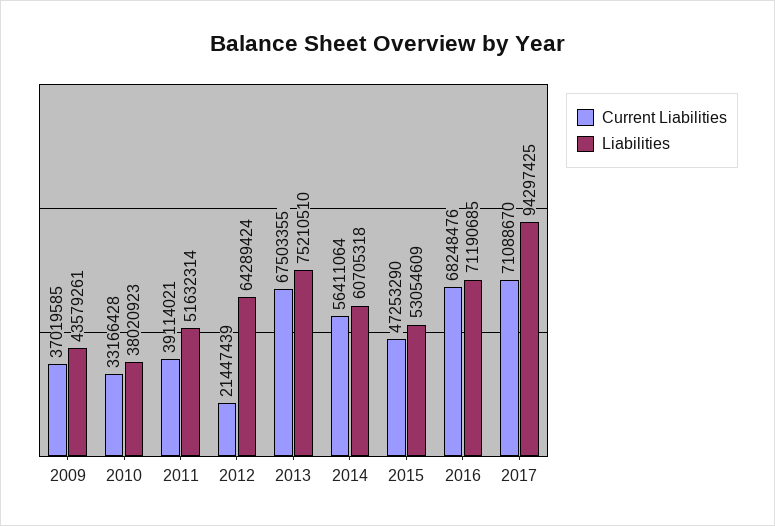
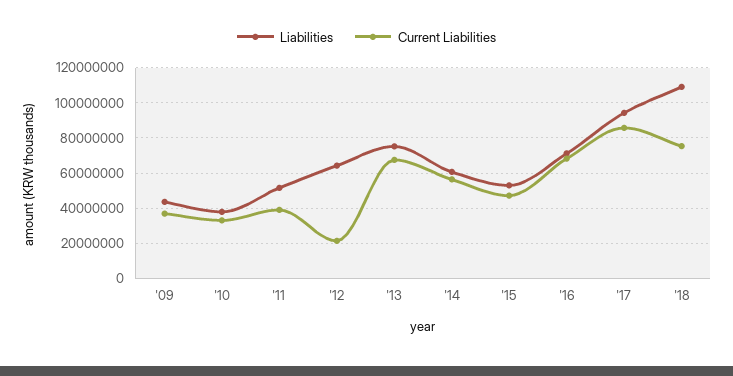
Current Liabilities, 2017: 71088670 -> 85000000
Liabilities, '18: none -> 110000000
Current Liabilities, '18: none -> 75000000

